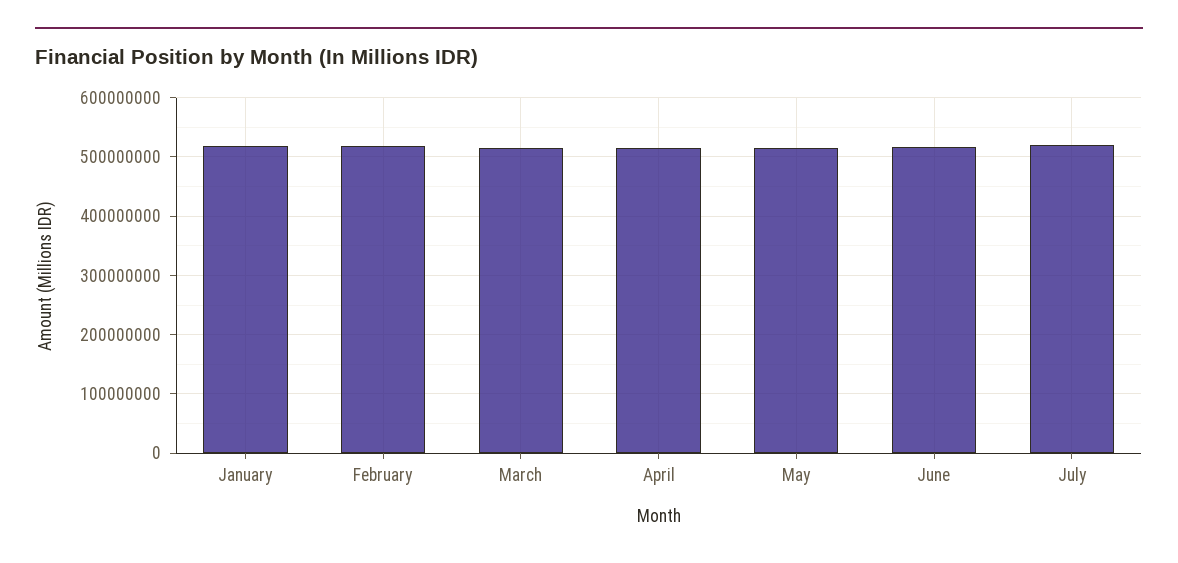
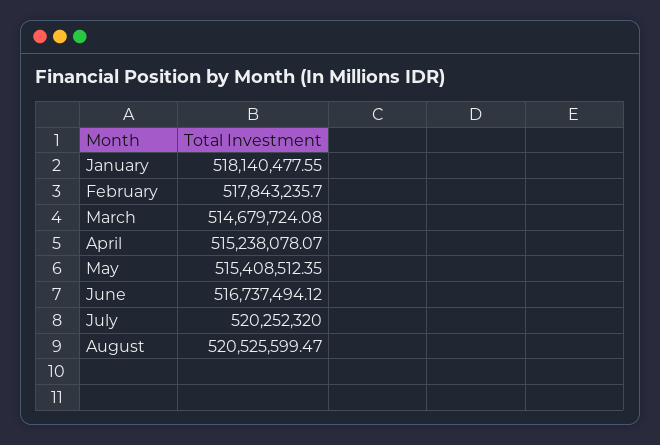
August: none -> 520525599.47

